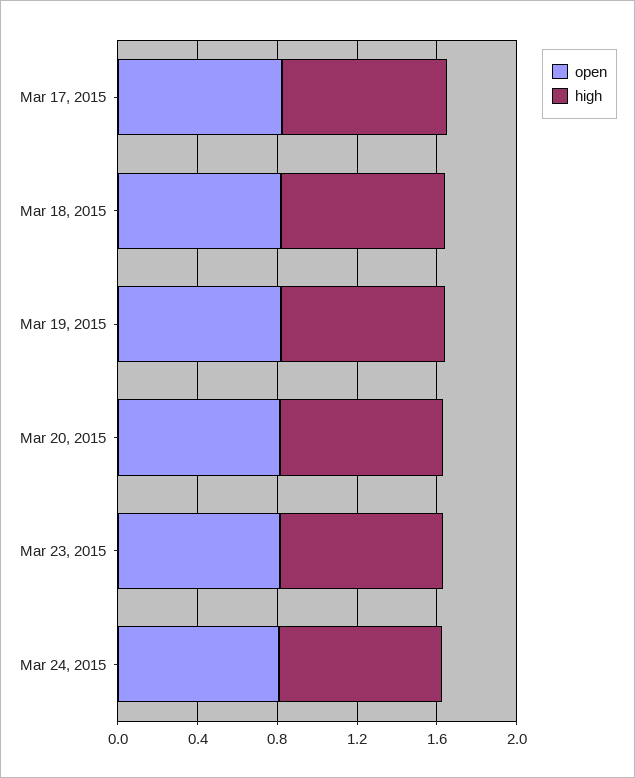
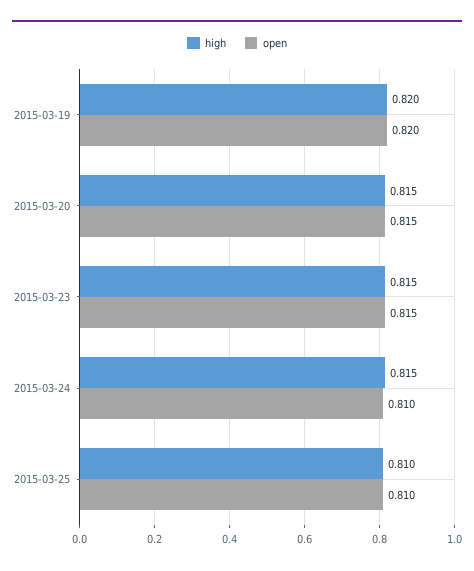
open, Mar 17, 2015: 0.8 -> none
high, Mar 17, 2015: 0.8 -> none
open, Mar 18, 2015: 0.8 -> none
high, Mar 18, 2015: 0.8 -> none
high, 2015-03-25: none -> 0.81
open, 2015-03-25: none -> 0.81

